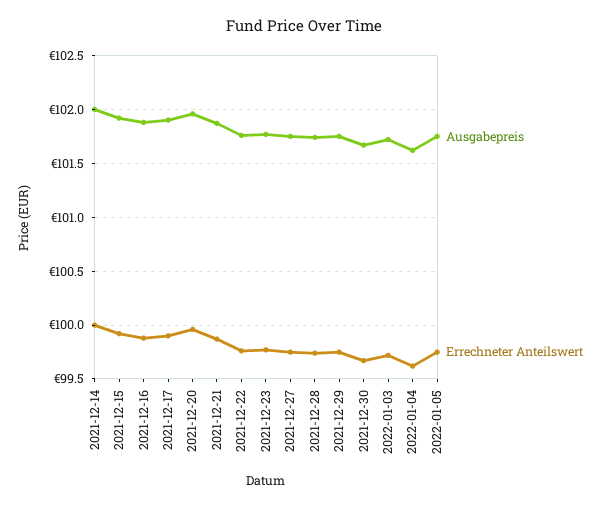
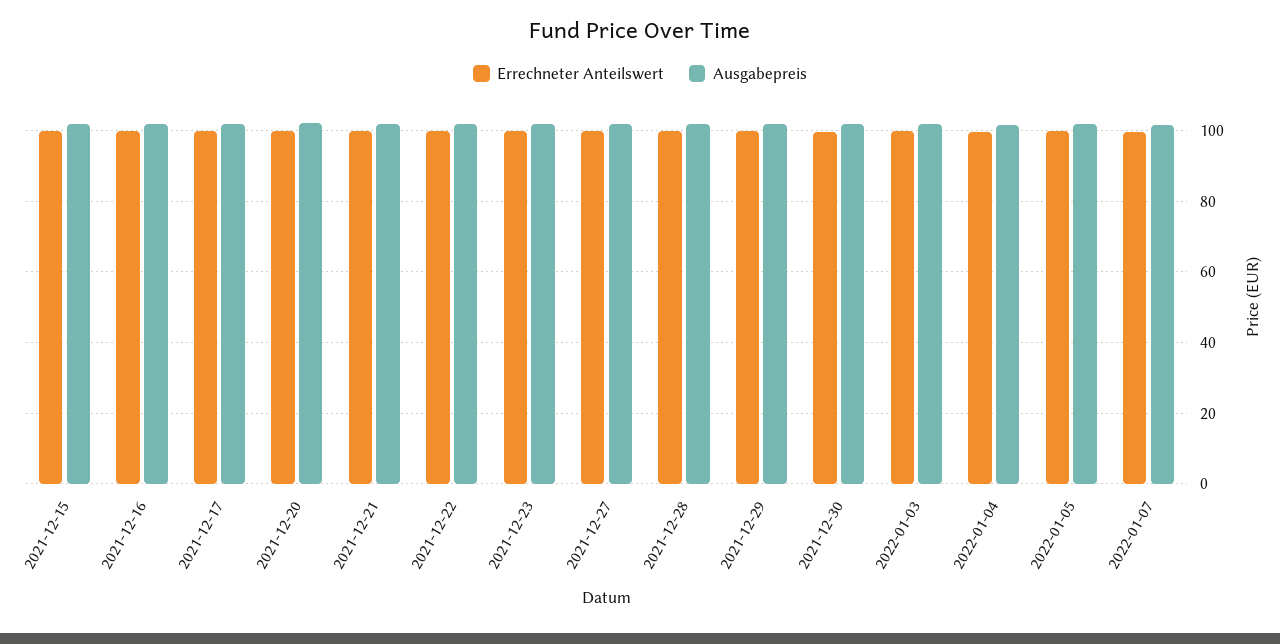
Ausgabepreis, 2021-12-14: 102 -> none
Errechneter Anteilswert, 2021-12-14: 100 -> none
Errechneter Anteilswert, 2022-01-07: none -> 100
Ausgabepreis, 2022-01-07: none -> 102

